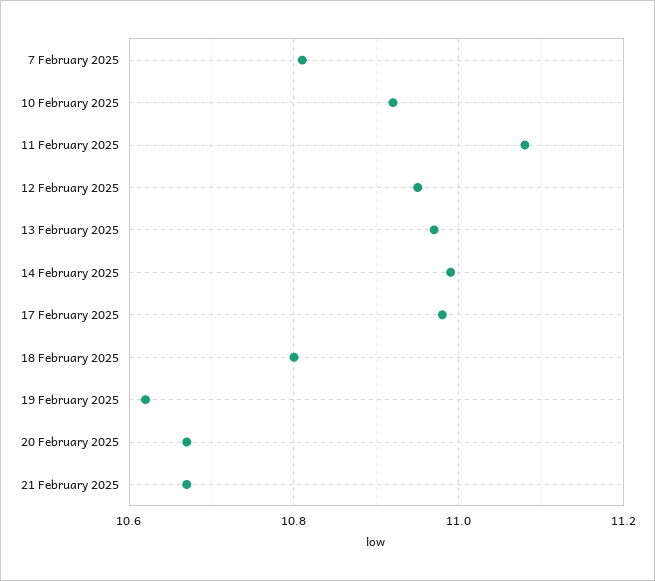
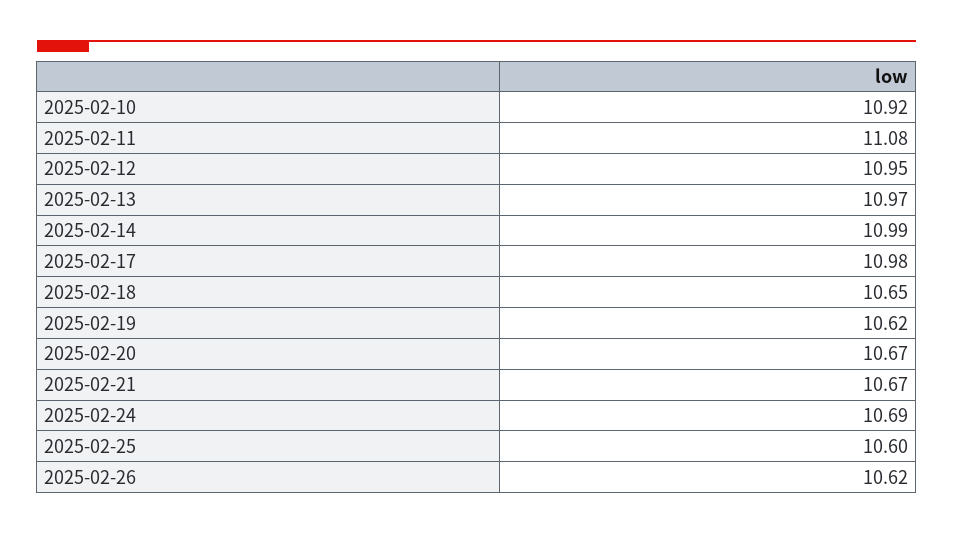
7 February 2025: 10.8 -> none
18 February 2025: 10.8 -> 10.65
2025-02-24: none -> 10.69
2025-02-25: none -> 10.6
2025-02-26: none -> 10.62

